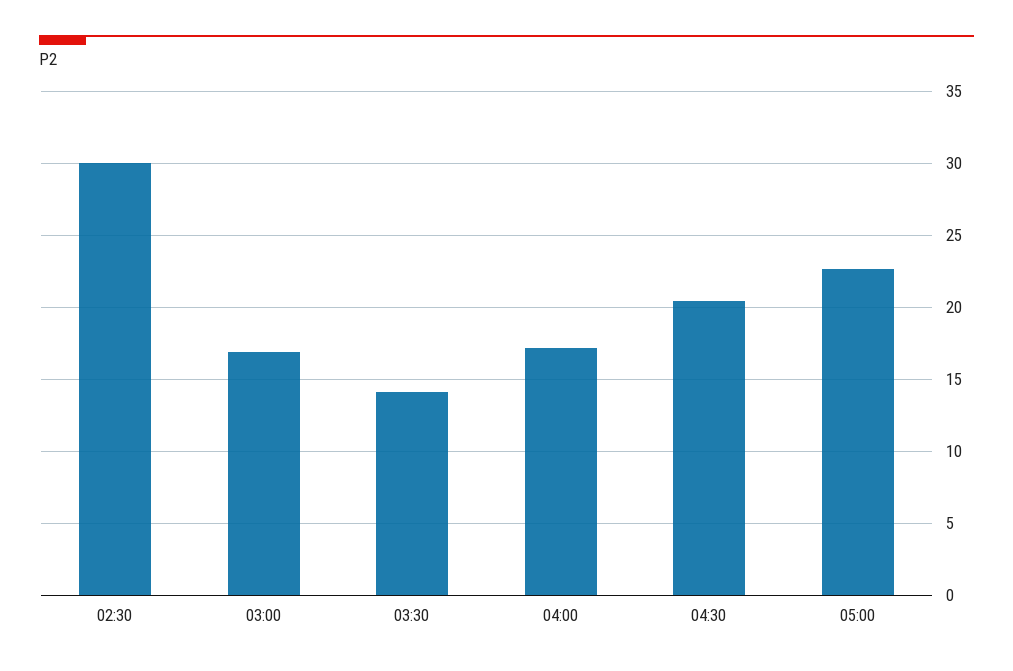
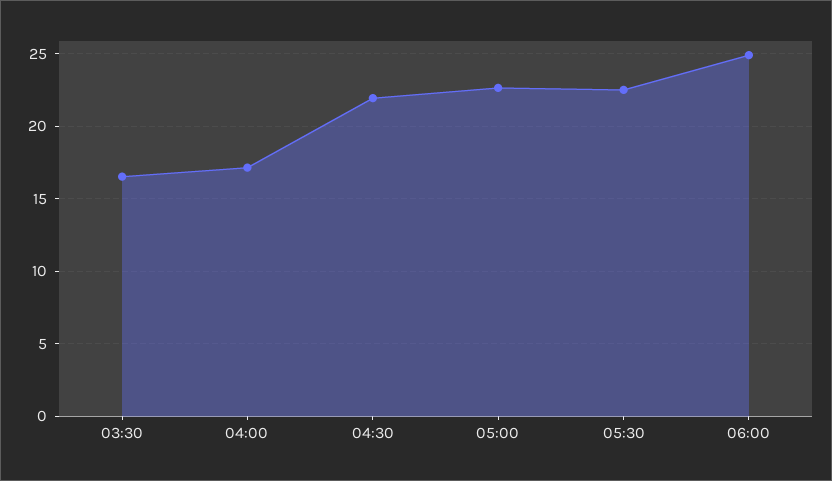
02:30: 30 -> none
03:00: 17 -> none
03:30: 14 -> 16.5
04:30: 20.5 -> 22
05:30: none -> 22.5
06:00: none -> 25

